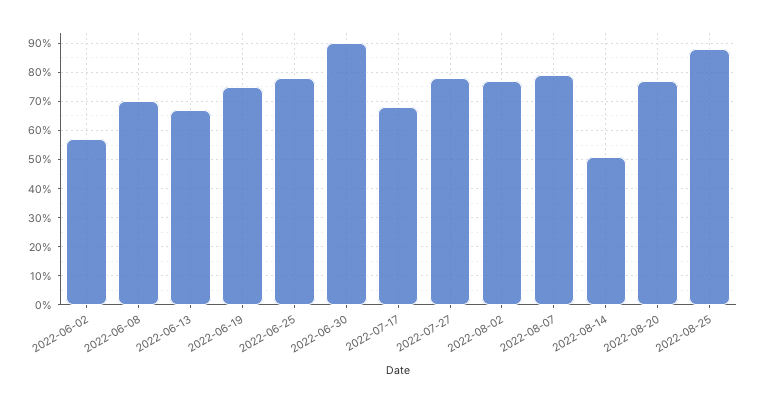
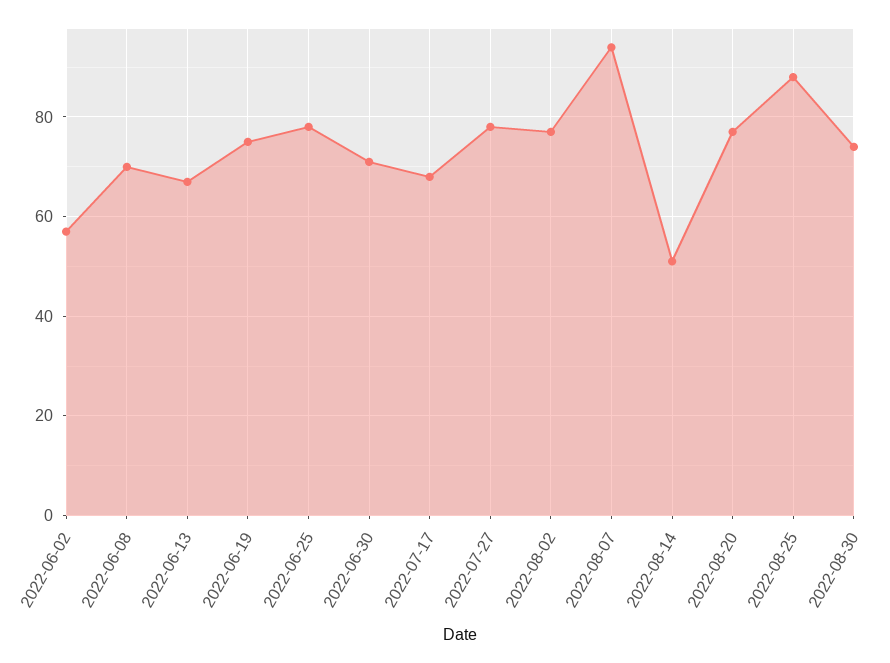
2022-06-30: 90 -> 70
2022-08-07: 80 -> 95
2022-08-30: none -> 75

